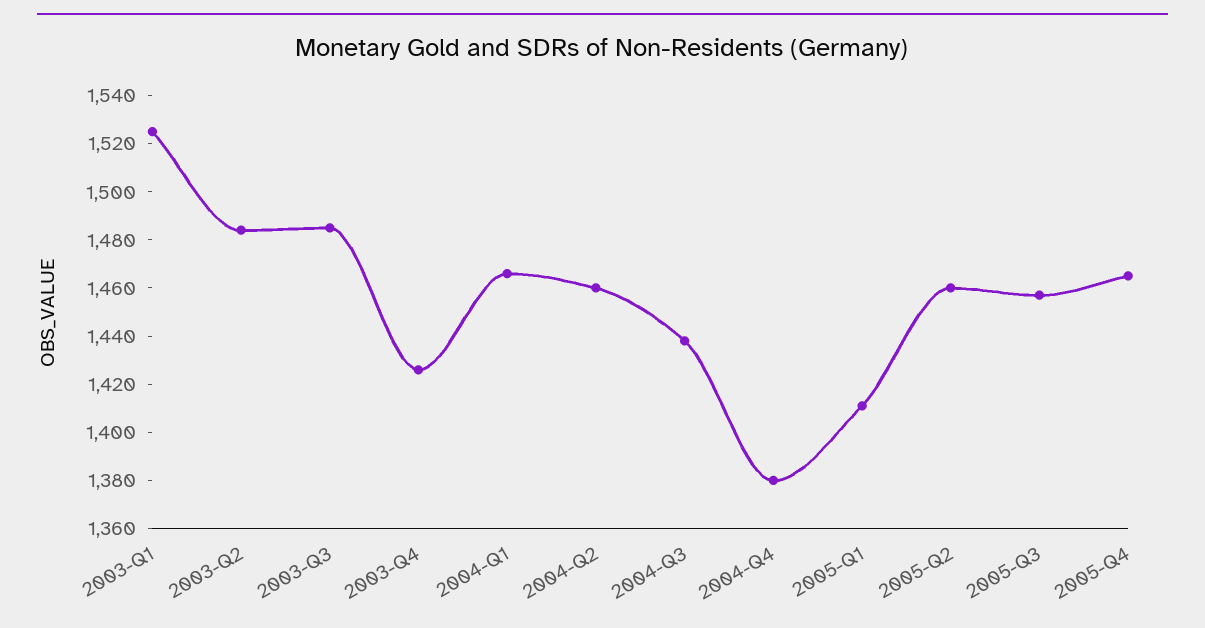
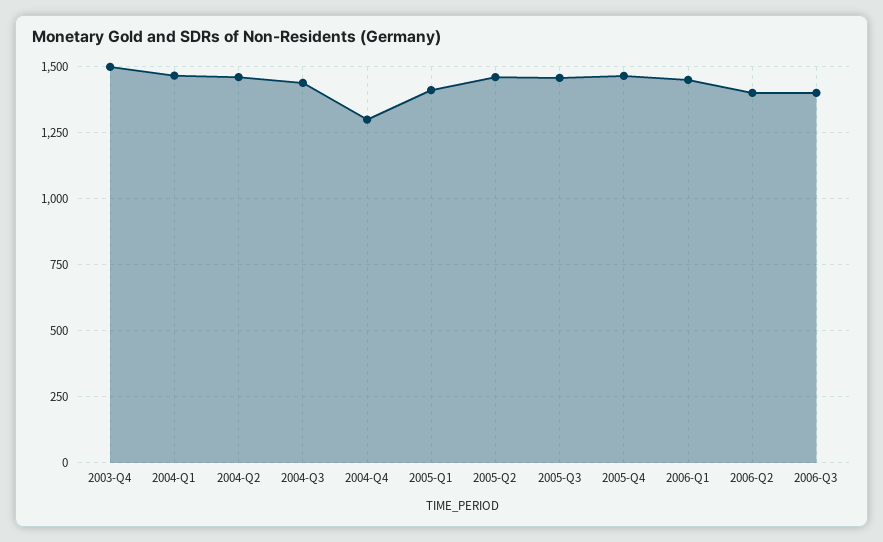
2003-Q1: 1525 -> none
2003-Q2: 1485 -> none
2003-Q3: 1485 -> none
2003-Q4: 1425 -> 1500
2004-Q4: 1380 -> 1300
2006-Q1: none -> 1450
2006-Q2: none -> 1400
2006-Q3: none -> 1400

